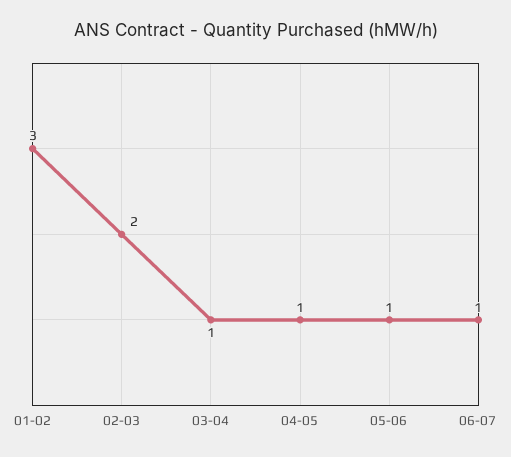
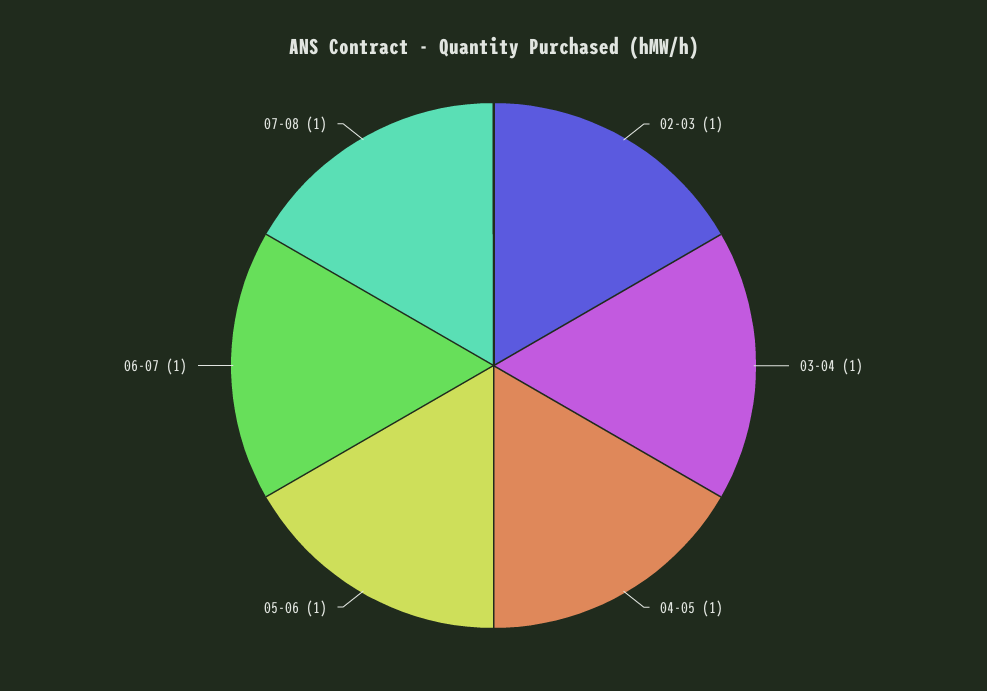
01-02: 3 -> none
02-03: 2 -> 1
07-08: none -> 1

